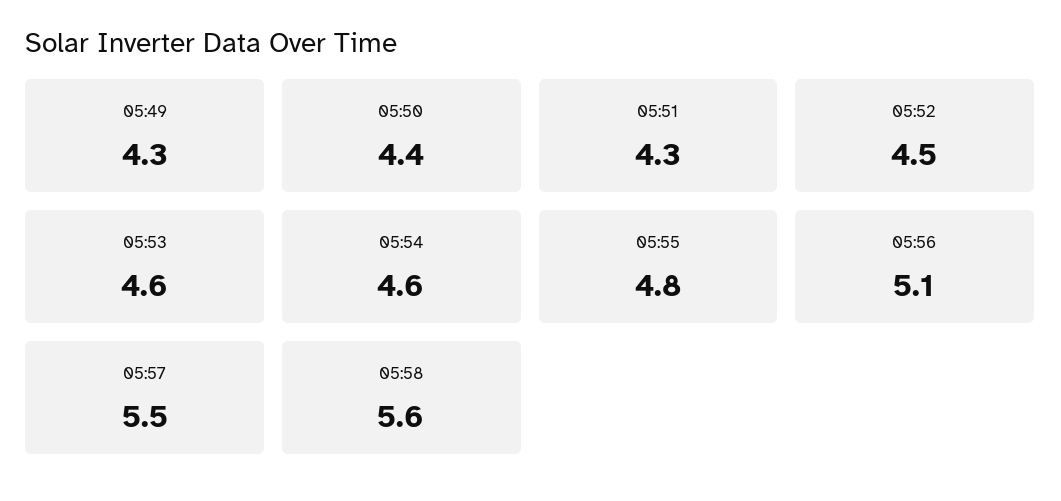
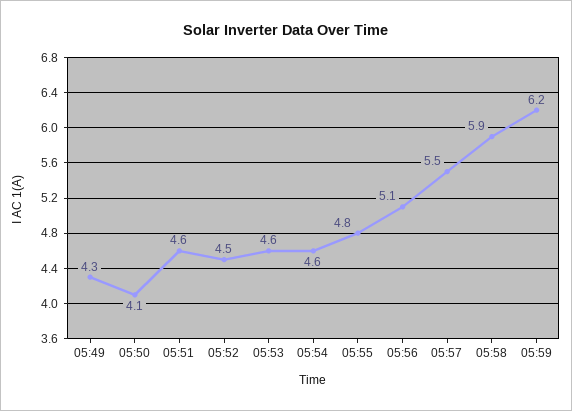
05:50: 4.4 -> 4.1
05:51: 4.3 -> 4.6
05:58: 5.6 -> 5.9
05:59: none -> 6.2

